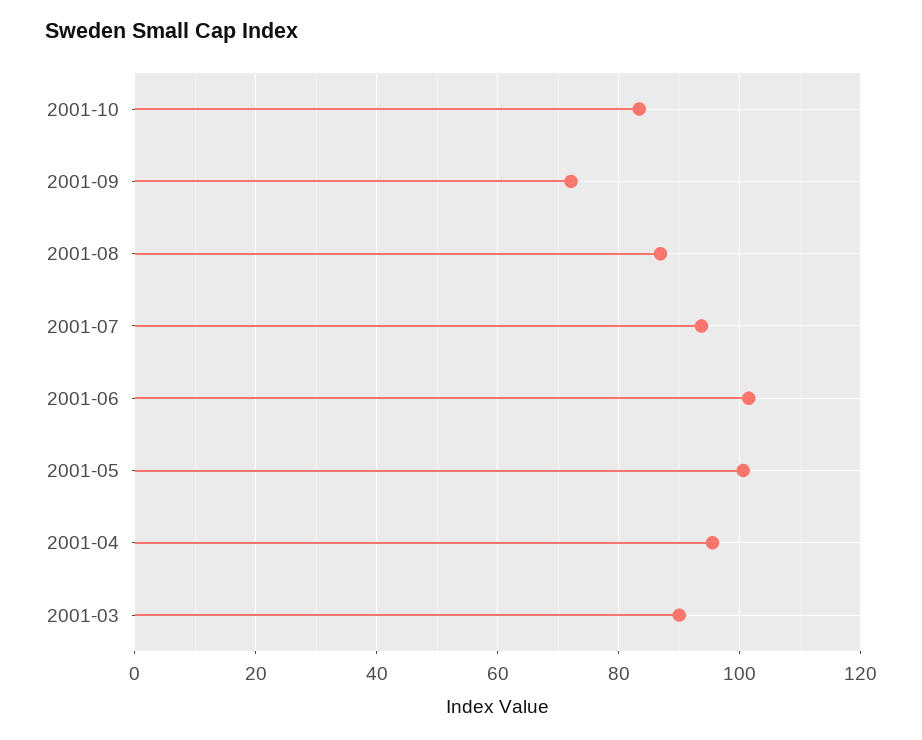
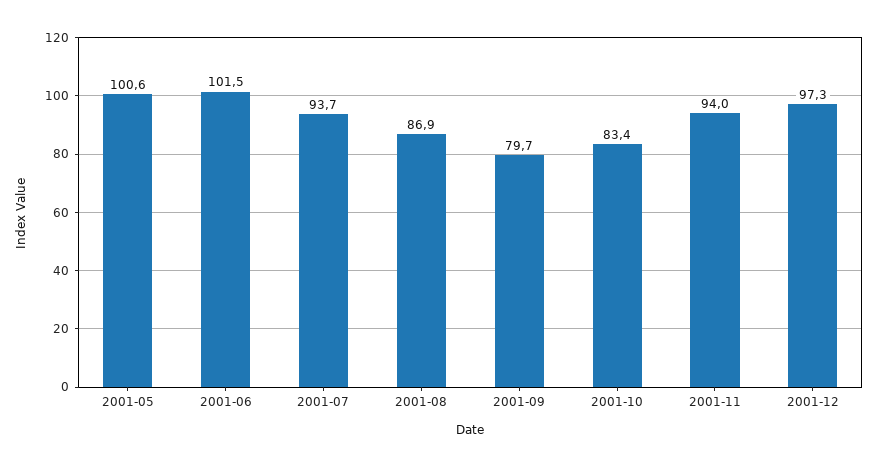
2001-09: 72 -> 79.7
2001-04: 96 -> none
2001-03: 90 -> none
2001-11: none -> 94
2001-12: none -> 97.3

